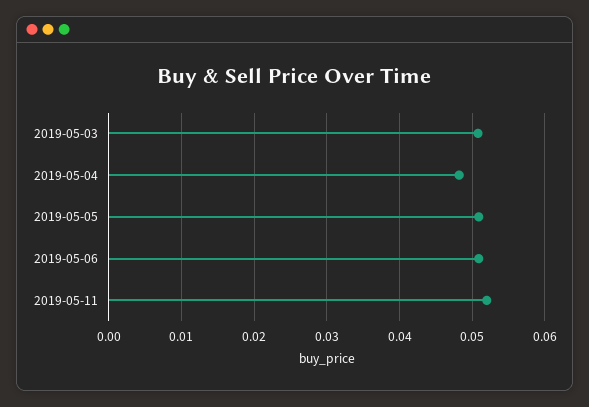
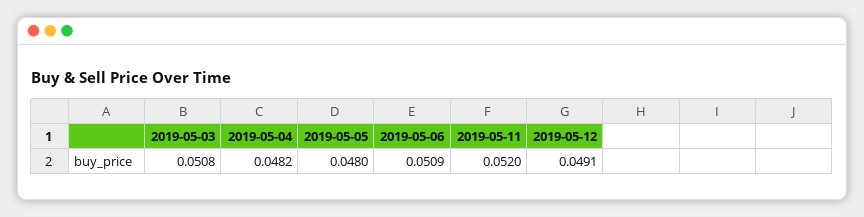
2019-05-05: 0.051 -> 0.048
2019-05-12: none -> 0.0491

